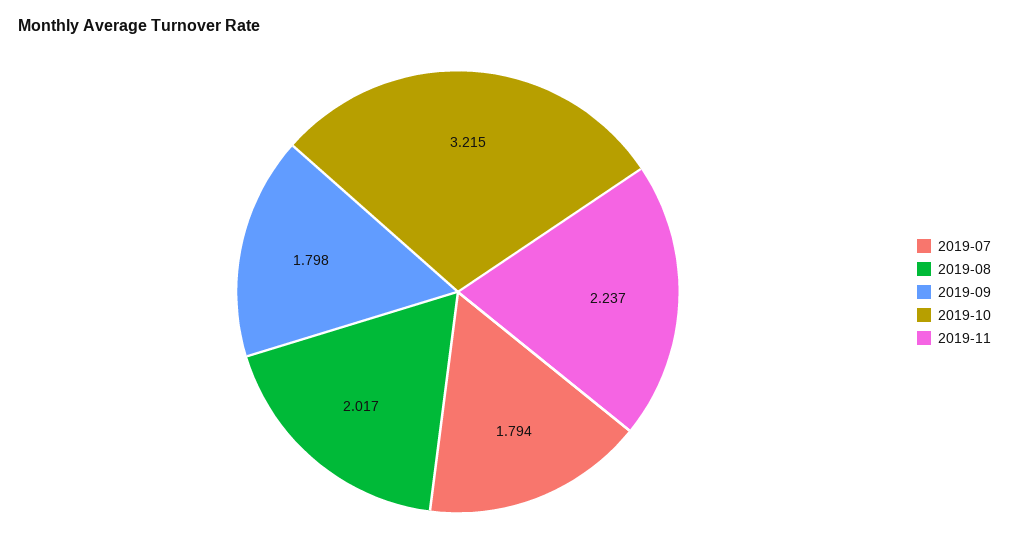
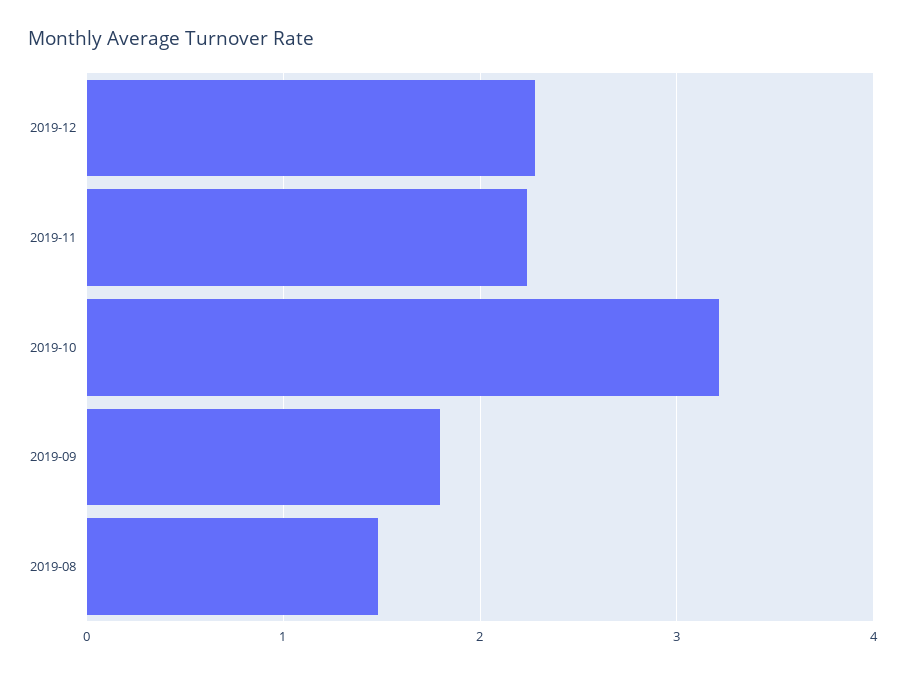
2019-07: 1.794 -> none
2019-08: 2.017 -> 1.5
2019-12: none -> 2.3

